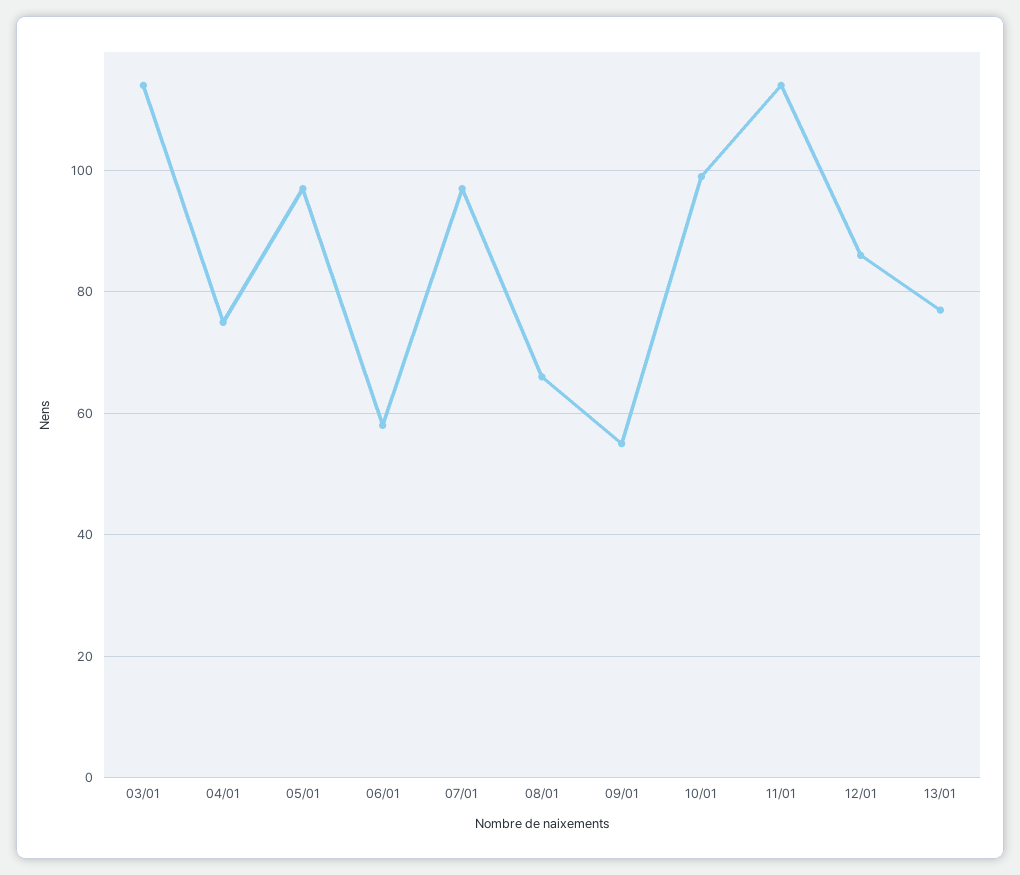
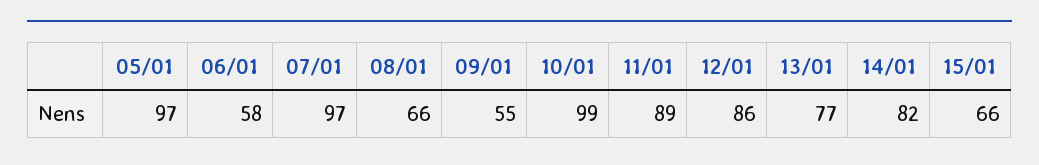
03/01: 115 -> none
04/01: 75 -> none
11/01: 115 -> 89
14/01: none -> 82
15/01: none -> 66

